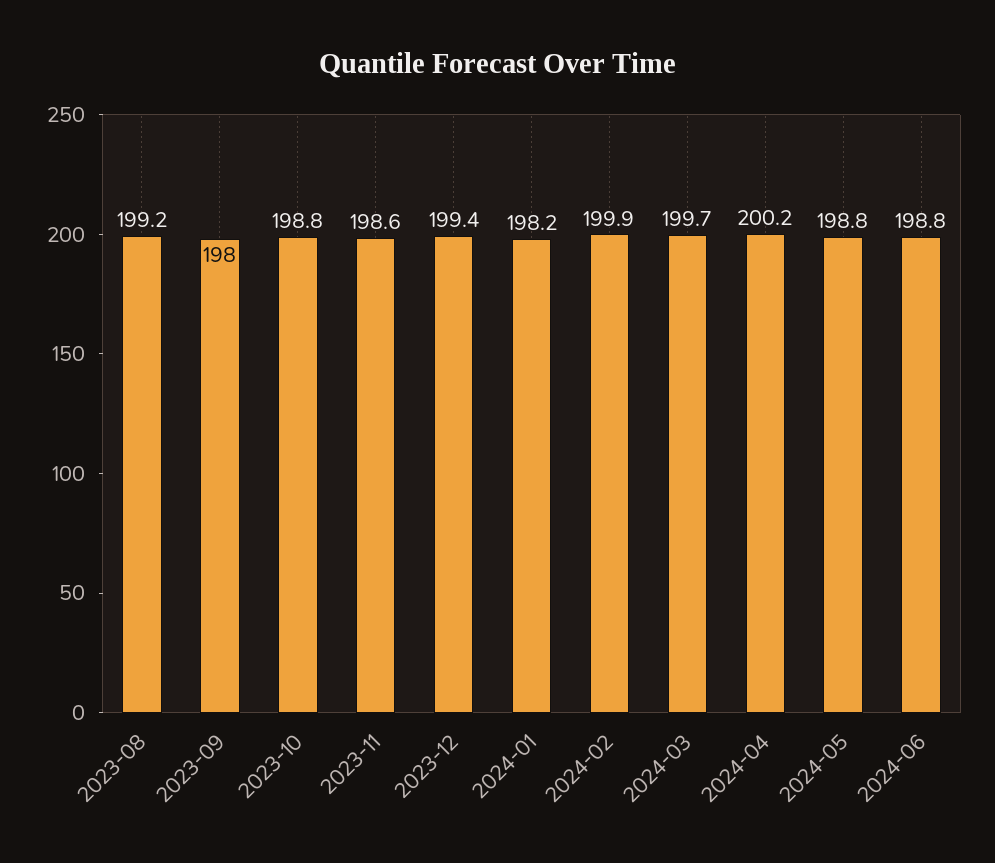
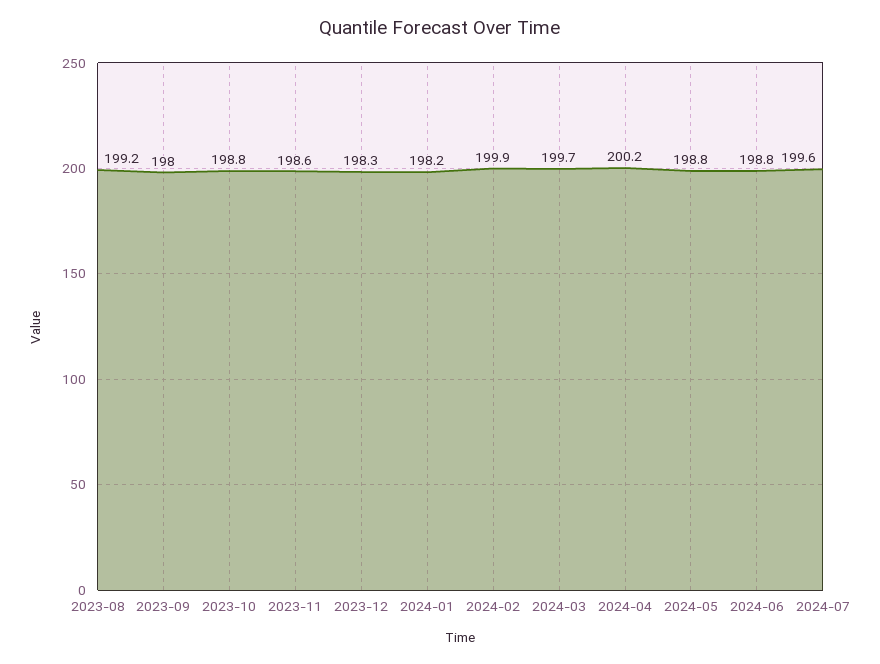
2023-12: 199.4 -> 198.3
2024-07: none -> 199.6

